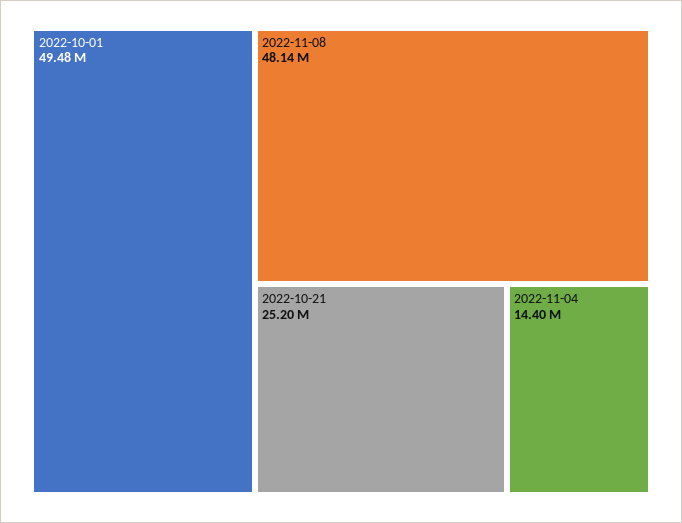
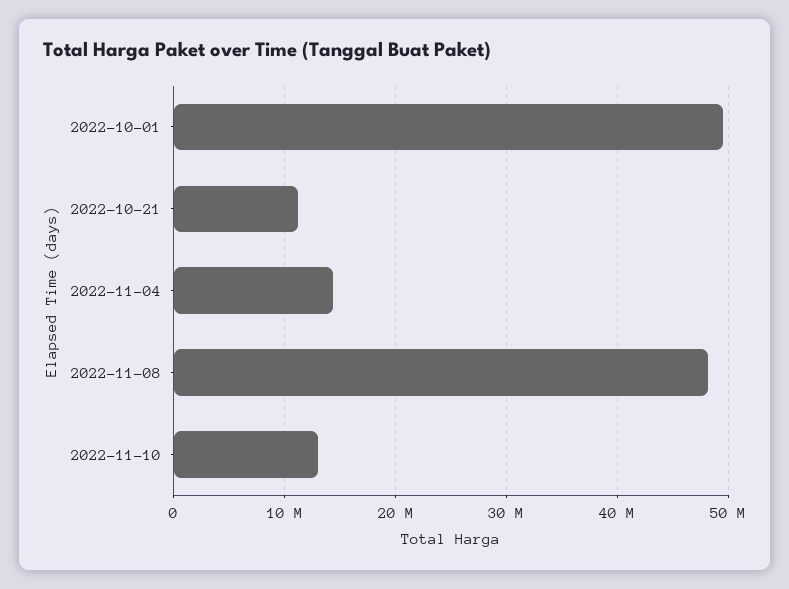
2022-10-21: 25200000 -> 11000000
2022-11-10: none -> 13000000

